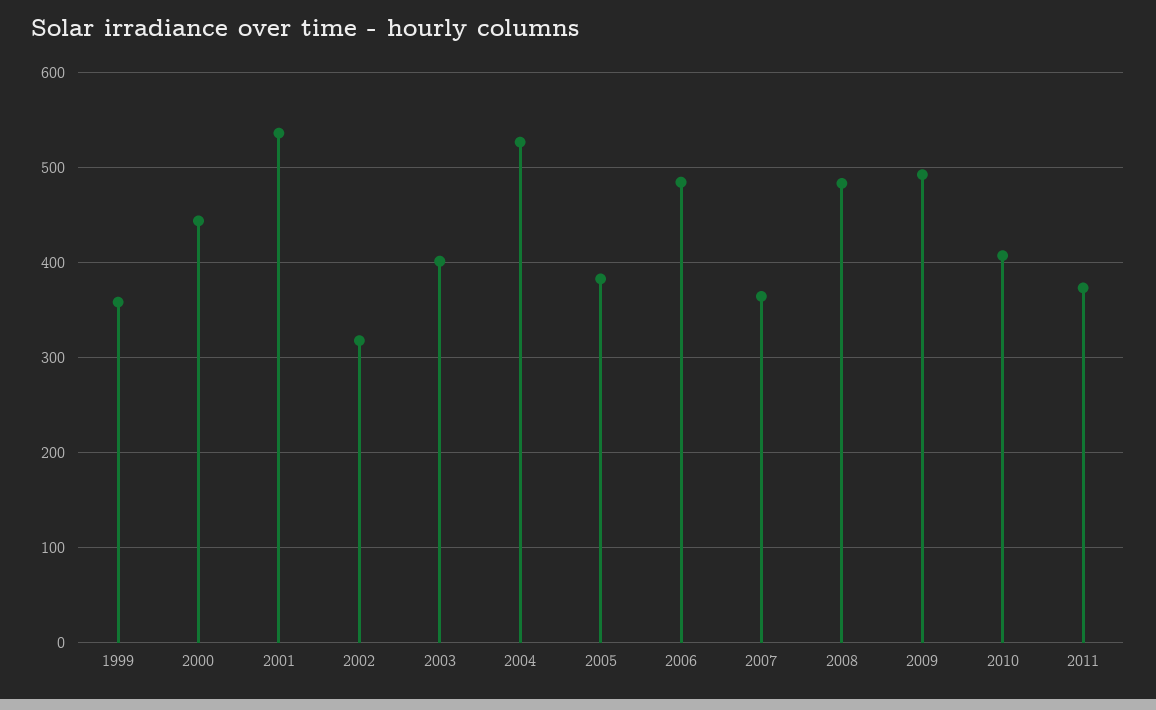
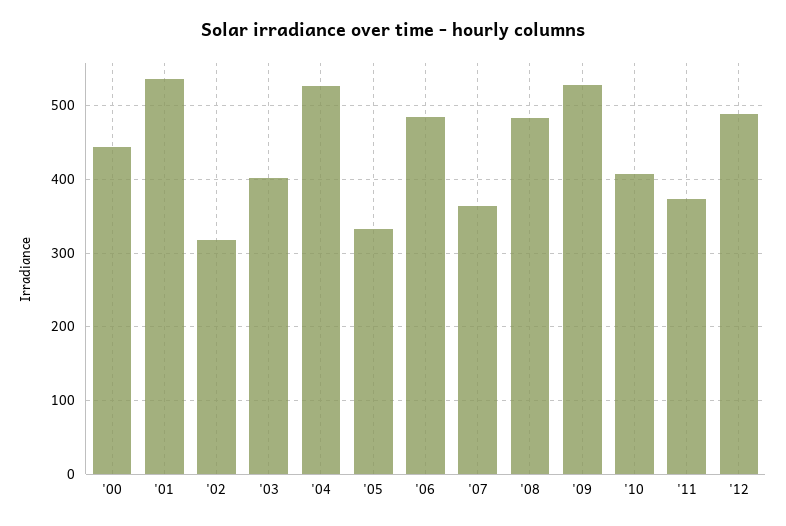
1999: 360 -> none
2005: 380 -> 330
2009: 490 -> 530
'12: none -> 490

